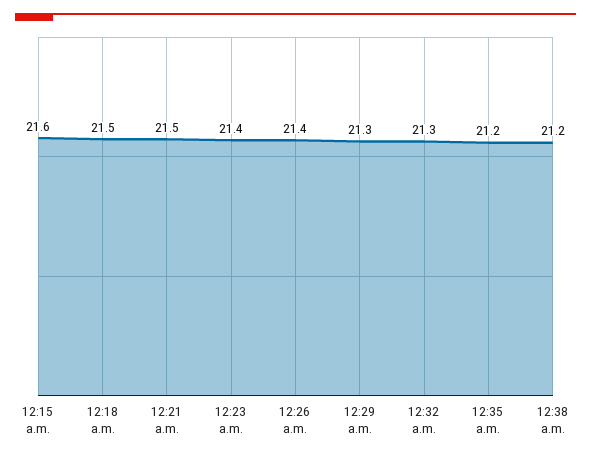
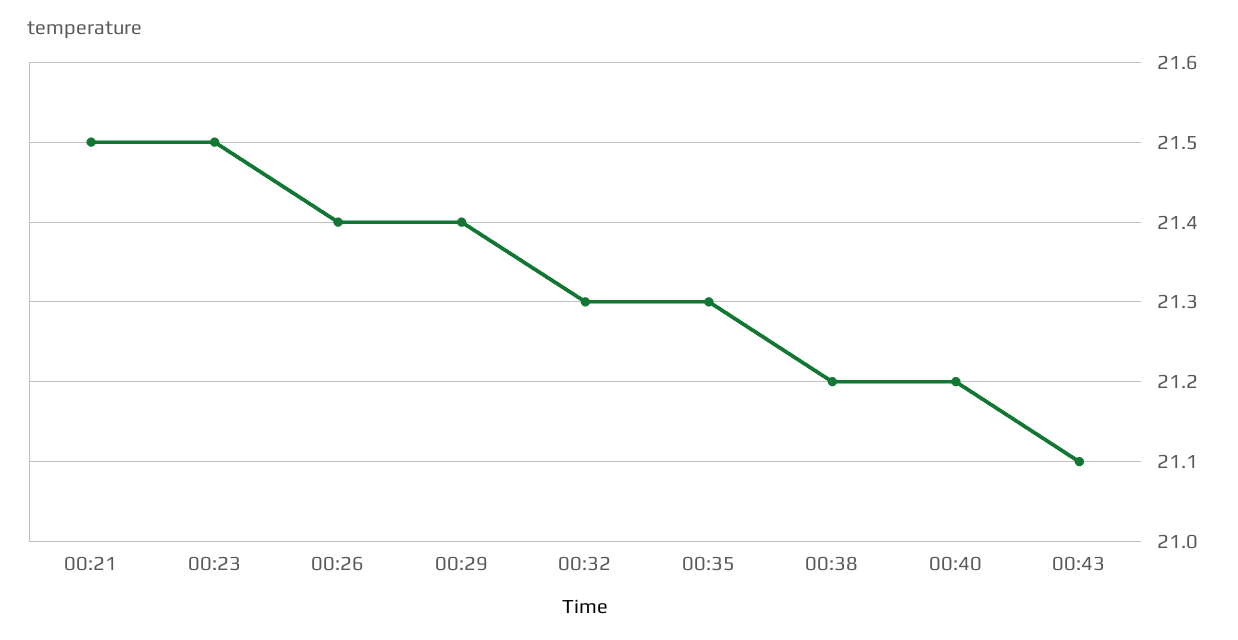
12:15 a.m.: 21.6 -> none
12:18 a.m.: 21.5 -> none
12:23 a.m.: 21.4 -> 21.5
12:29 a.m.: 21.3 -> 21.4
12:35 a.m.: 21.2 -> 21.3
00:40: none -> 21.2
00:43: none -> 21.1

